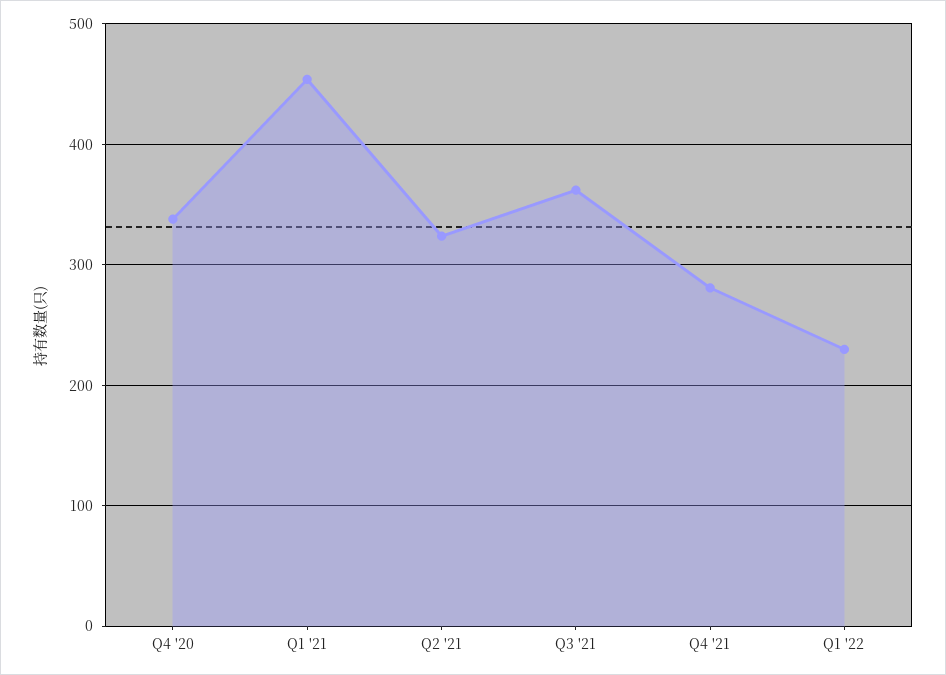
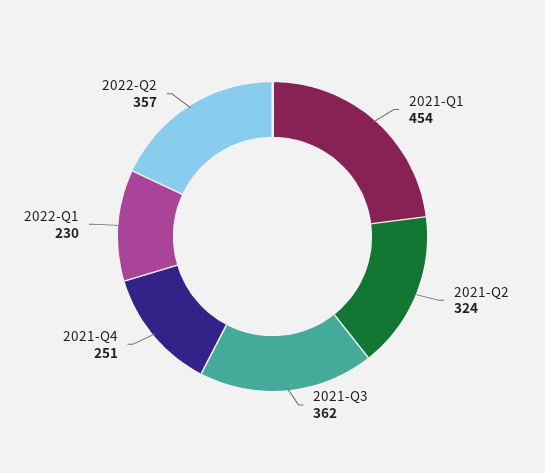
Q4 '20: 340 -> none
Q4 '21: 280 -> 251
2022-Q2: none -> 357

